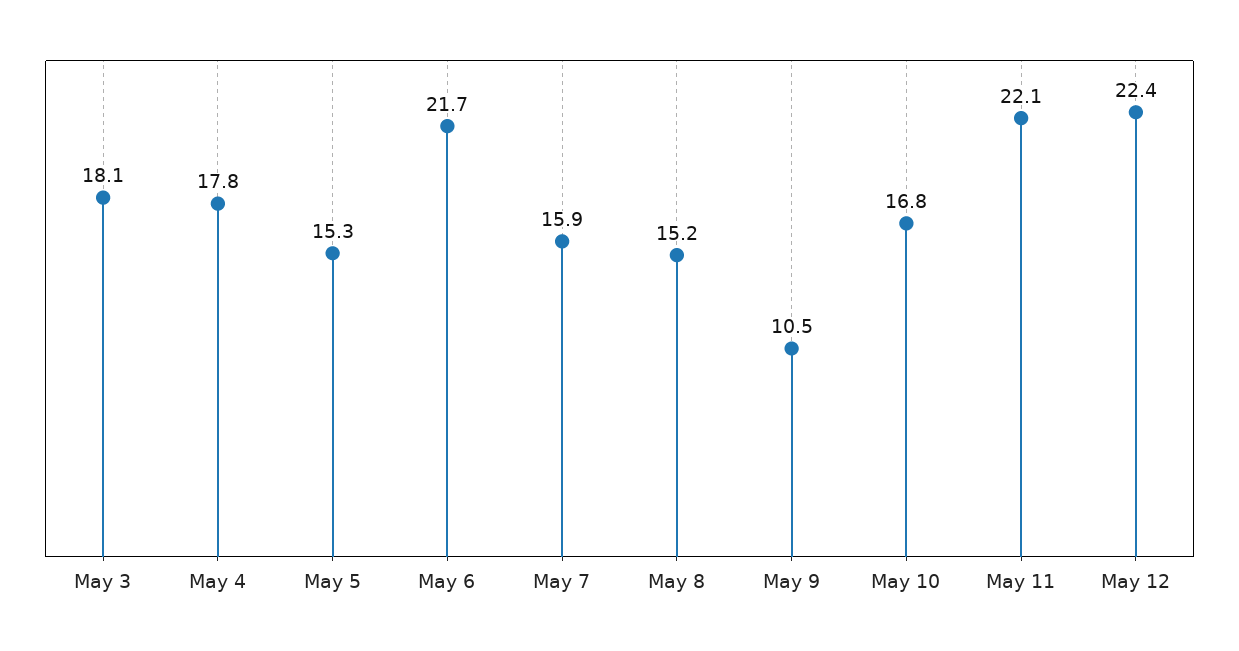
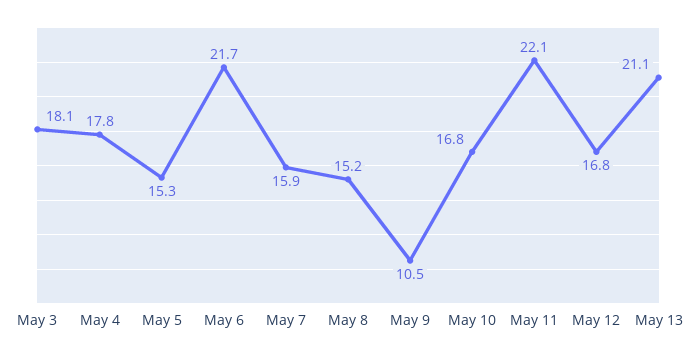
May 12: 22.4 -> 16.8
May 13: none -> 21.1

